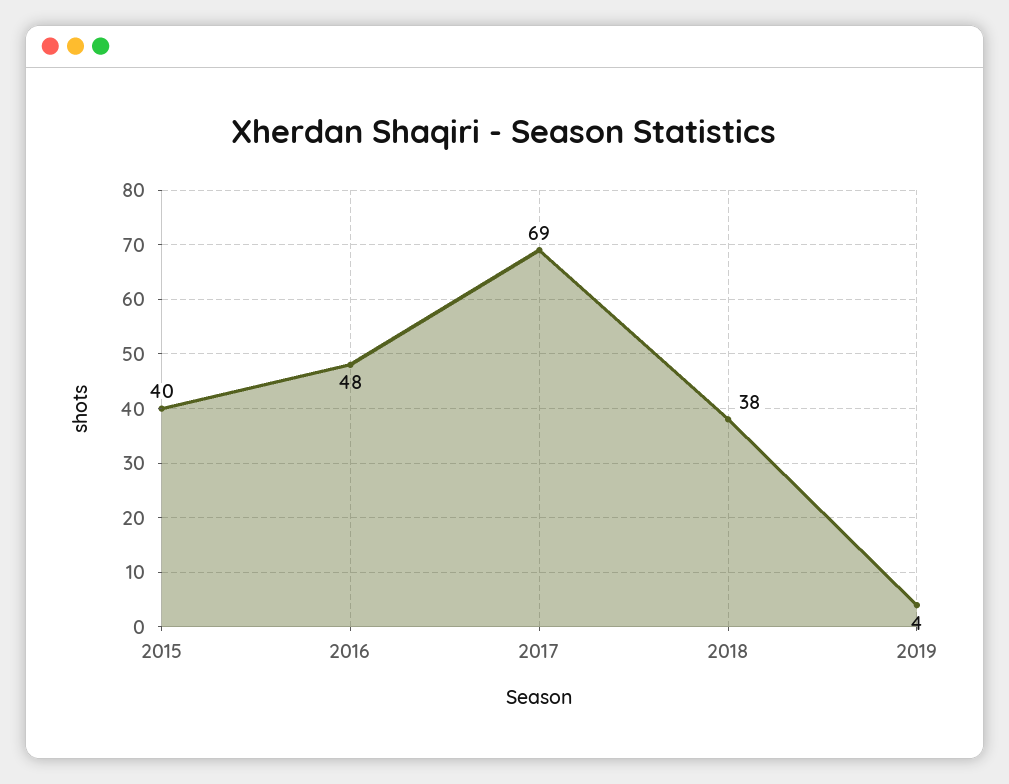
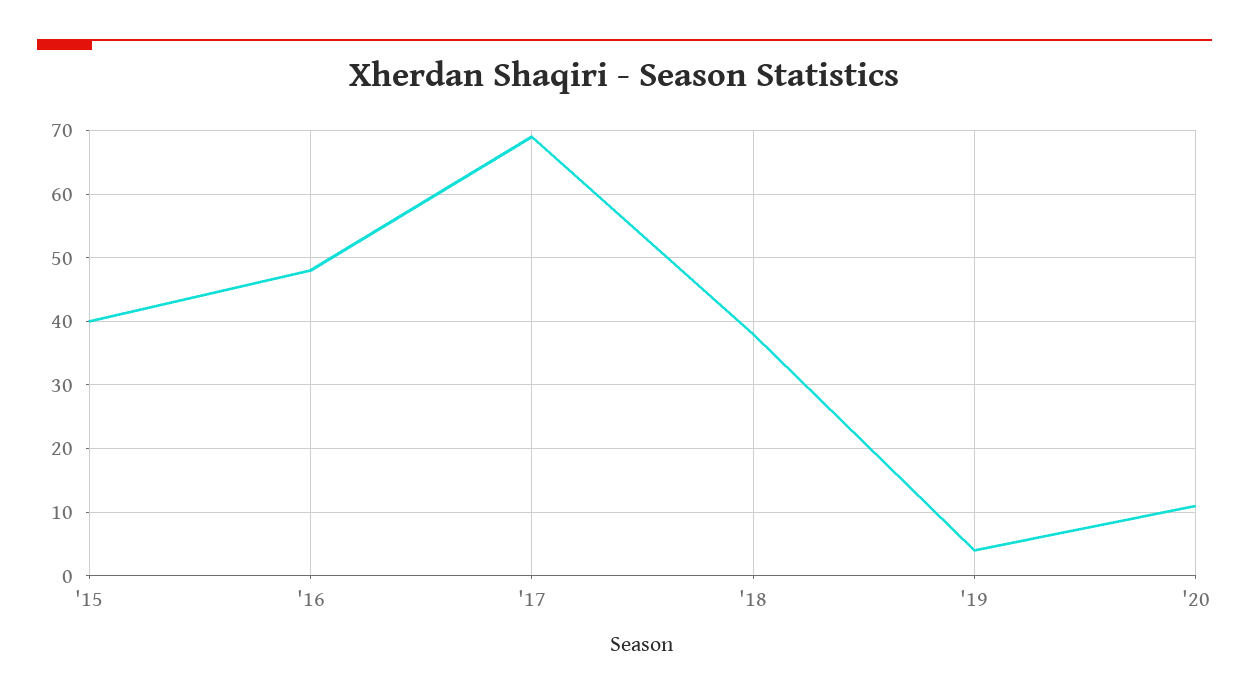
'20: none -> 11

